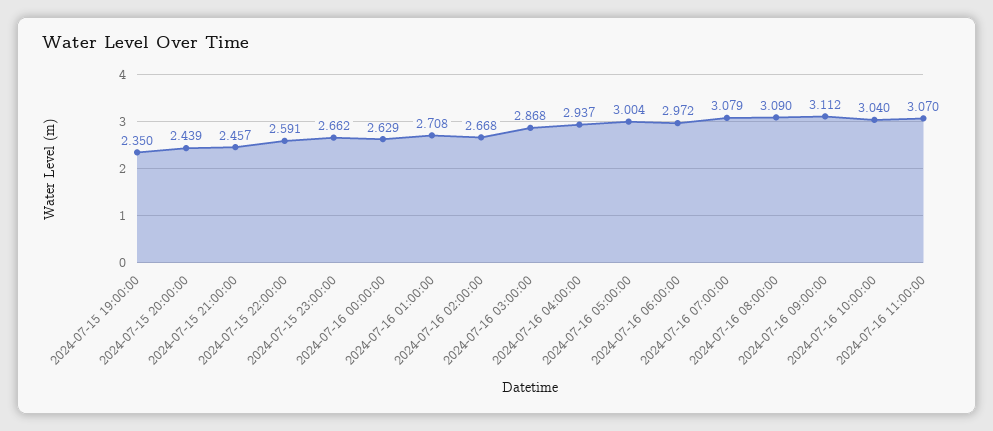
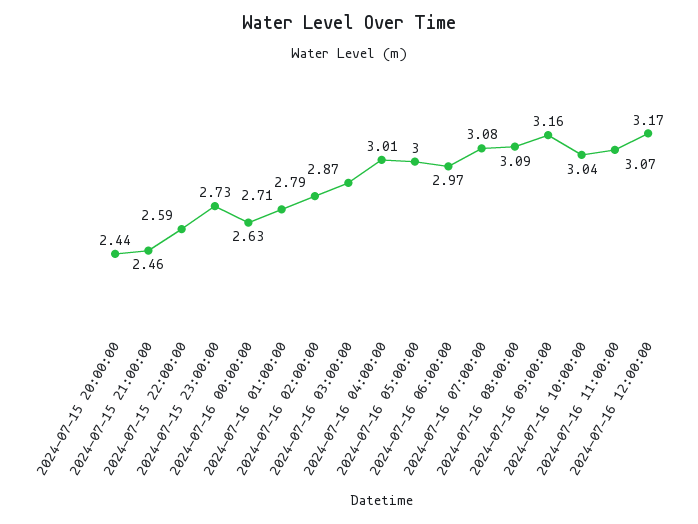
2024-07-15 19:00:00: 2.35 -> none
2024-07-15 23:00:00: 2.662 -> 2.73
2024-07-16 02:00:00: 2.668 -> 2.79
2024-07-16 04:00:00: 2.937 -> 3.01
2024-07-16 09:00:00: 3.112 -> 3.16
2024-07-16 12:00:00: none -> 3.17

